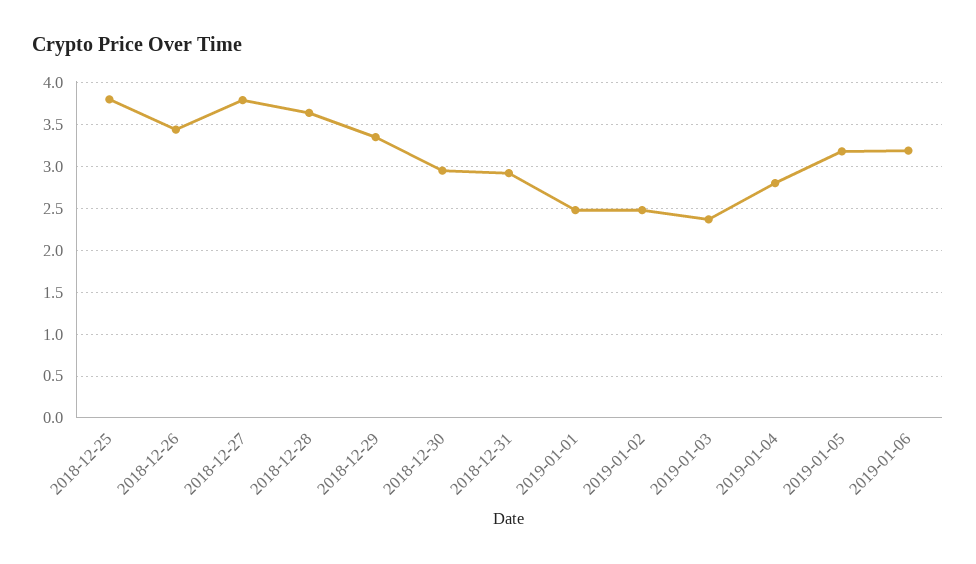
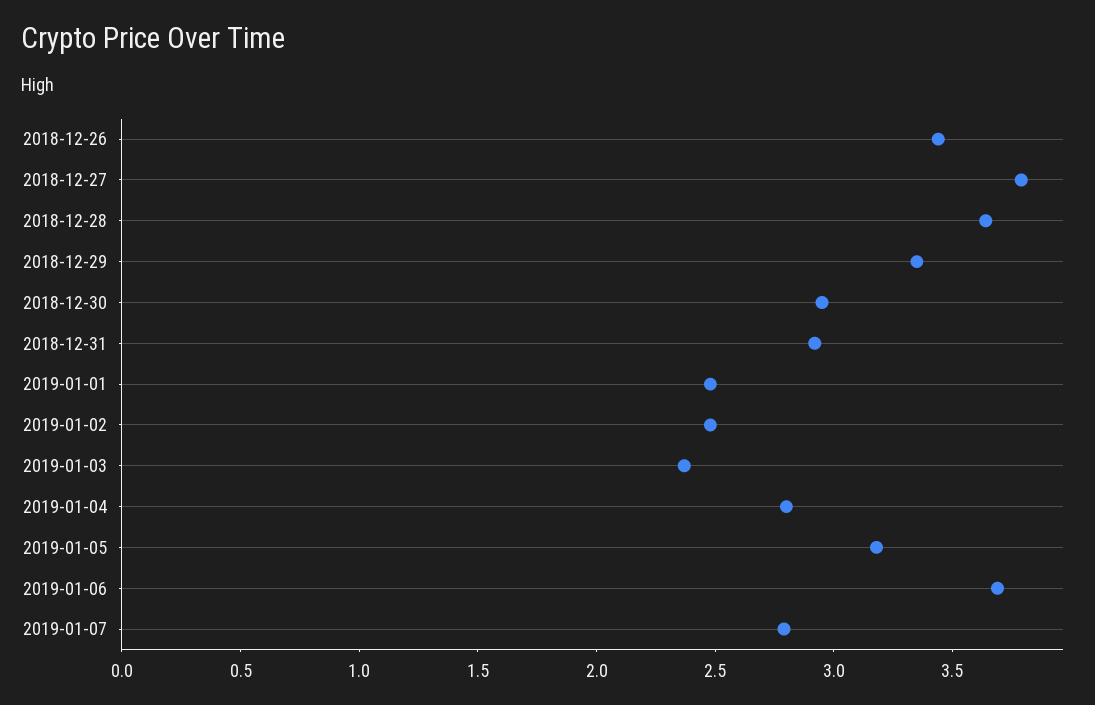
2018-12-25: 3.8 -> none
2019-01-06: 3.2 -> 3.7
2019-01-07: none -> 2.8

